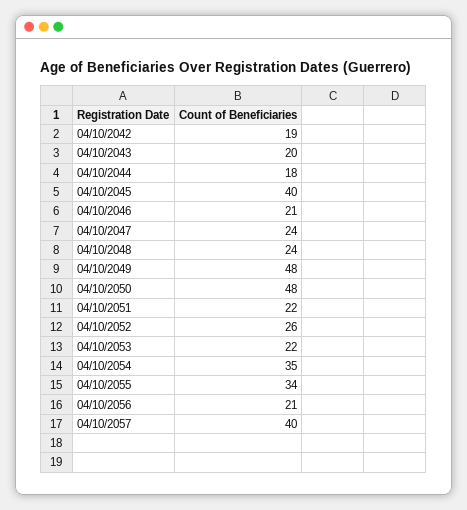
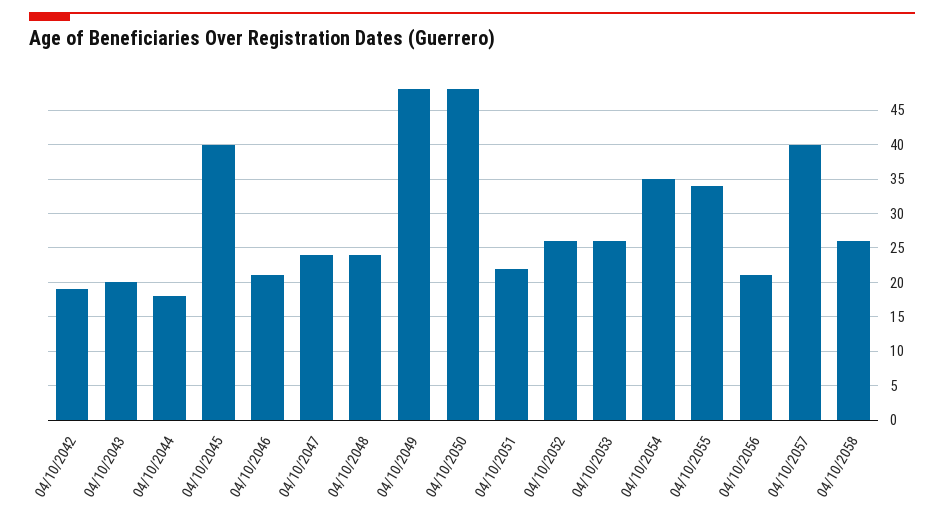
04/10/2053: 22 -> 26
04/10/2058: none -> 26

